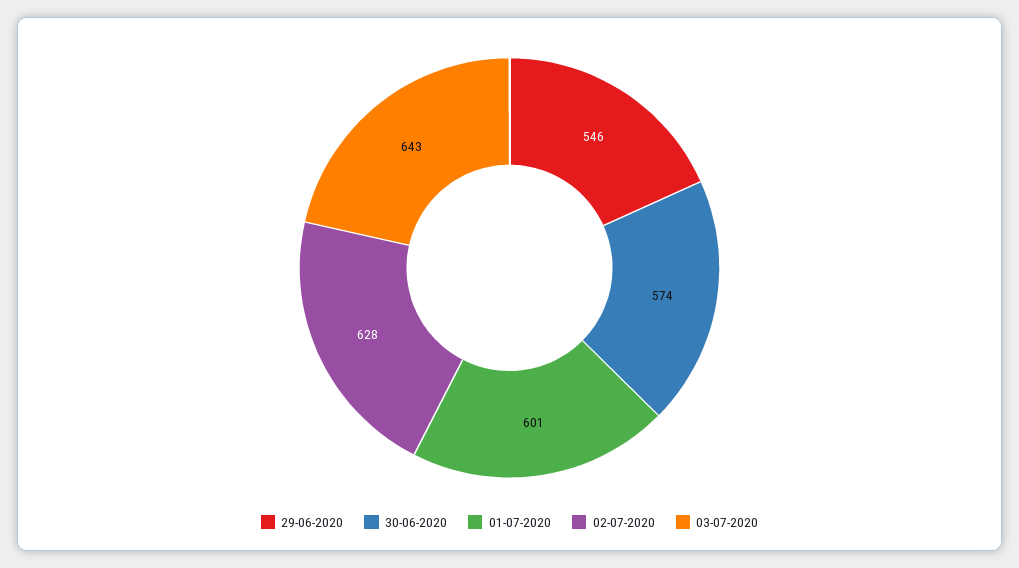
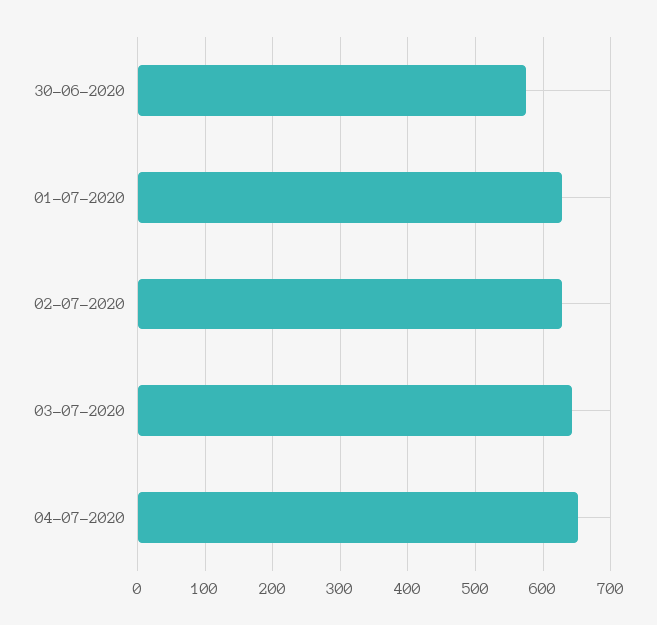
29-06-2020: 546 -> none
01-07-2020: 601 -> 630
04-07-2020: none -> 650

